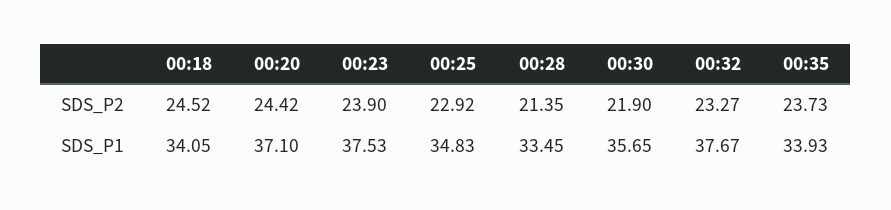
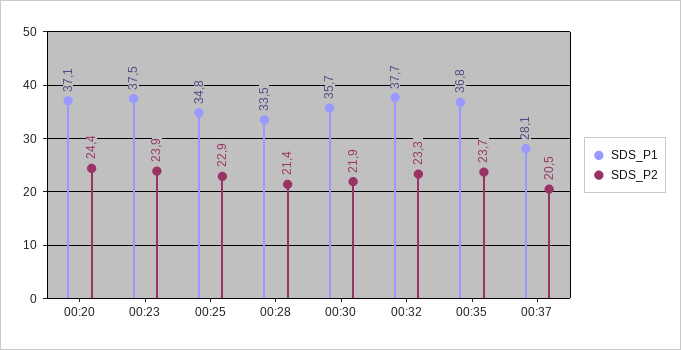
SDS_P2, 00:18: 24.52 -> none
SDS_P1, 00:18: 34.05 -> none
SDS_P1, 00:35: 33.93 -> 36.8
SDS_P1, 00:37: none -> 28.1
SDS_P2, 00:37: none -> 20.5

